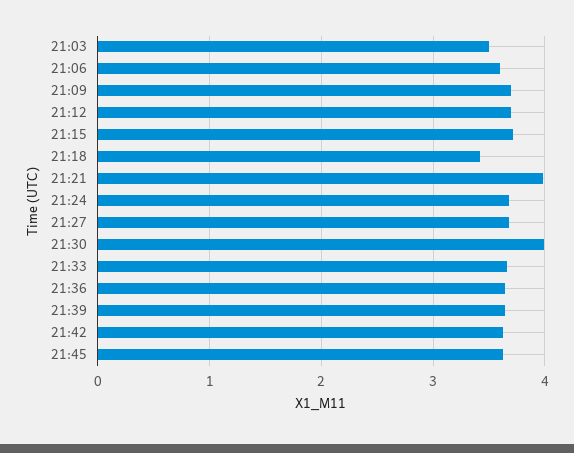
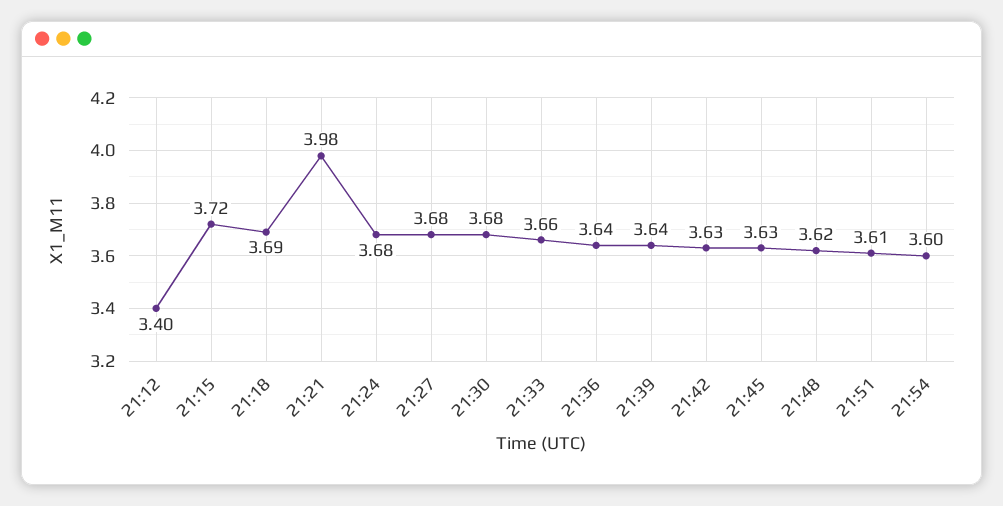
21:03: 3.5 -> none
21:06: 3.6 -> none
21:09: 3.7 -> none
21:12: 3.7 -> 3.4
21:18: 3.4 -> 3.69
21:30: 4 -> 3.68
21:48: none -> 3.62
21:51: none -> 3.61
21:54: none -> 3.6

